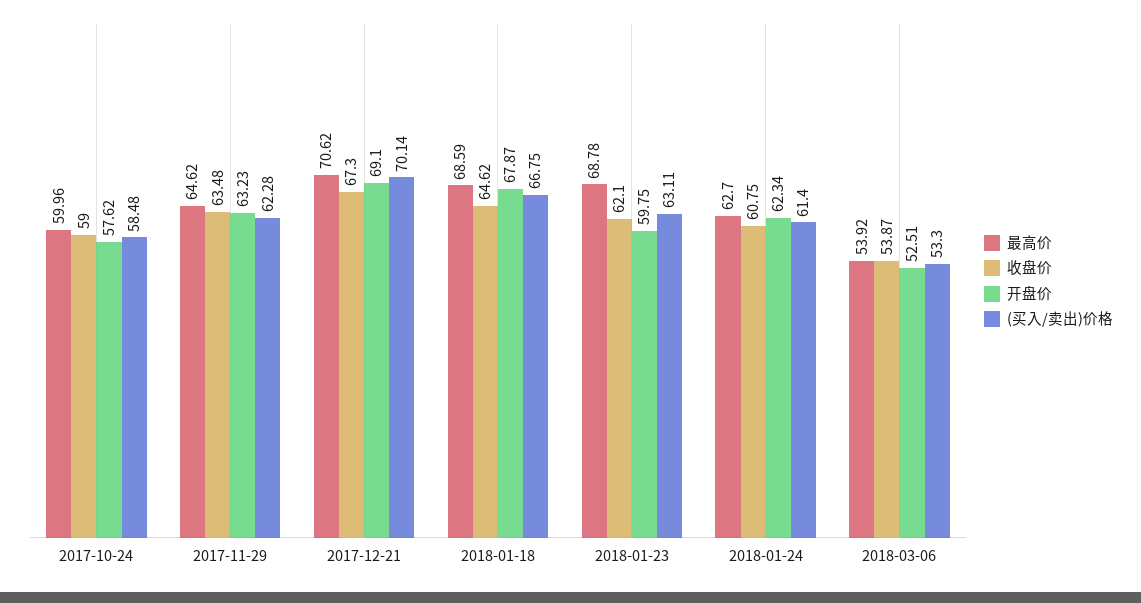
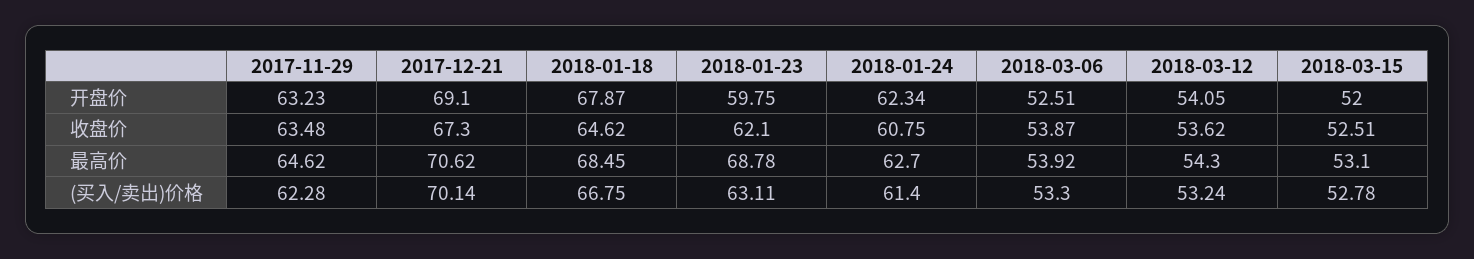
最高价, 2017-10-24: 59.96 -> none
收盘价, 2017-10-24: 59 -> none
开盘价, 2017-10-24: 57.62 -> none
(买入/卖出)价格, 2017-10-24: 58.48 -> none
最高价, 2018-01-18: 68.59 -> 68.45
开盘价, 2018-03-12: none -> 54.05
开盘价, 2018-03-15: none -> 52
收盘价, 2018-03-12: none -> 53.62
收盘价, 2018-03-15: none -> 52.51
最高价, 2018-03-12: none -> 54.3
最高价, 2018-03-15: none -> 53.1
(买入/卖出)价格, 2018-03-12: none -> 53.24
(买入/卖出)价格, 2018-03-15: none -> 52.78

